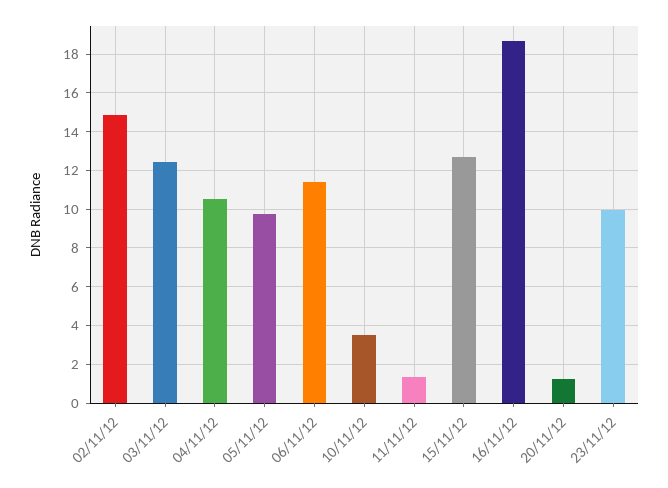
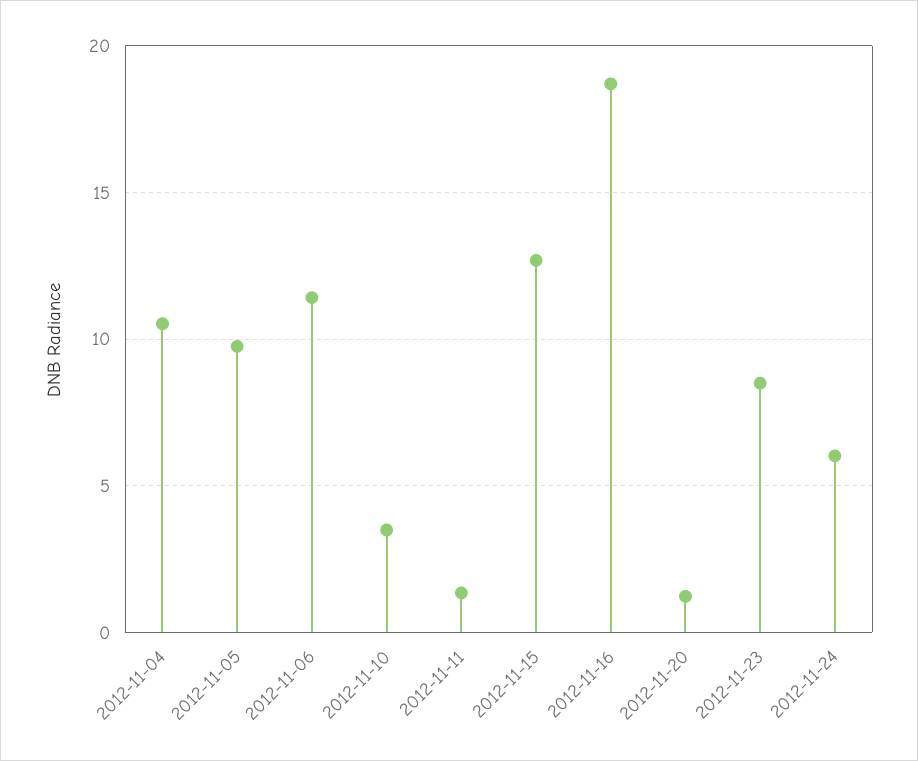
02/11/12: 15 -> none
03/11/12: 12.5 -> none
23/11/12: 10 -> 8.5
2012-11-24: none -> 6

